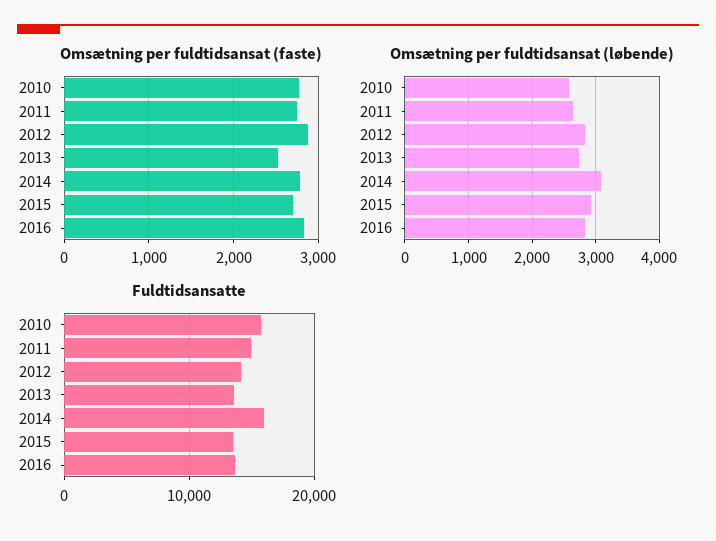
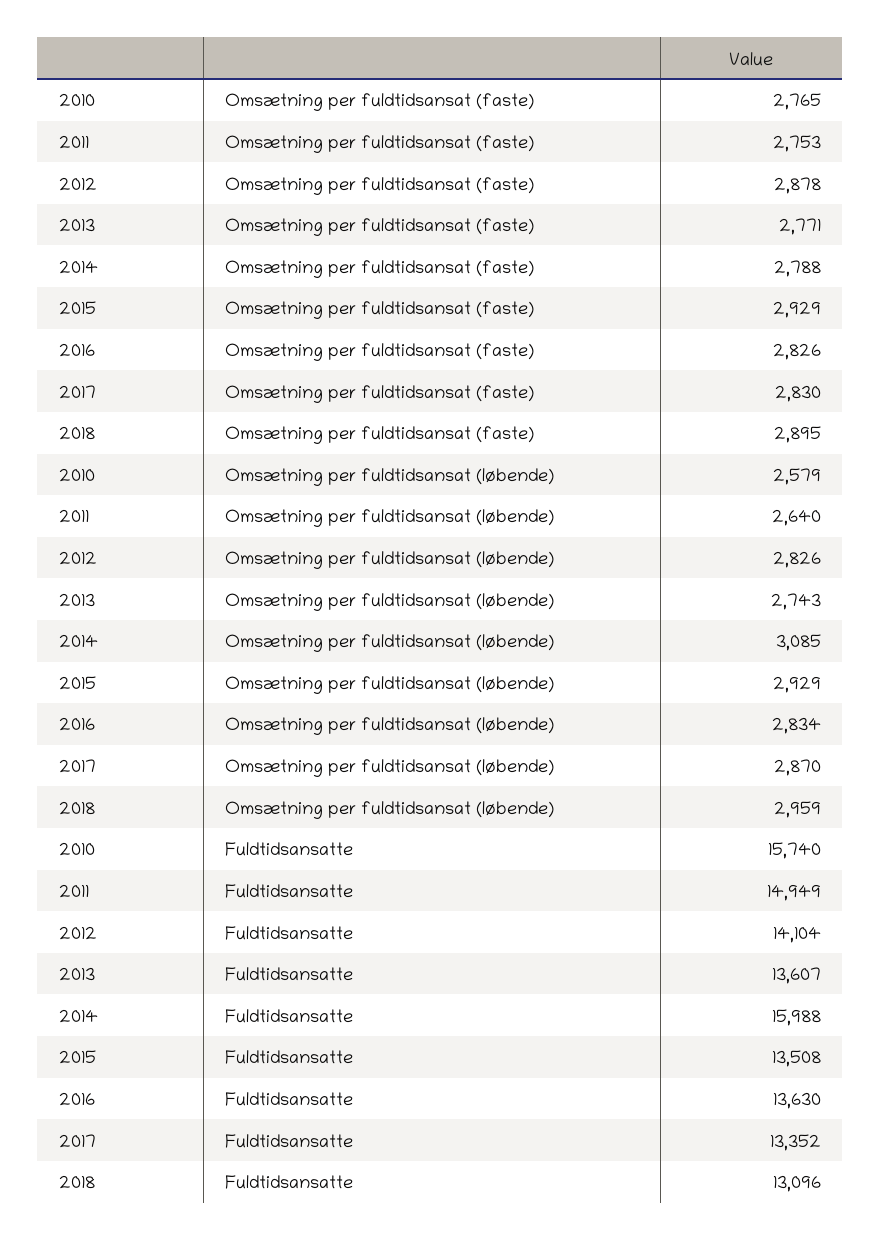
Omsætning per fuldtidsansat (faste), 2013: 2500 -> 2771
Omsætning per fuldtidsansat (faste), 2015: 2700 -> 2929
Omsætning per fuldtidsansat (faste), 2017: none -> 2830
Omsætning per fuldtidsansat (faste), 2018: none -> 2895
Omsætning per fuldtidsansat (løbende), 2017: none -> 2870
Omsætning per fuldtidsansat (løbende), 2018: none -> 2959
Fuldtidsansatte, 2017: none -> 13352
Fuldtidsansatte, 2018: none -> 13096

